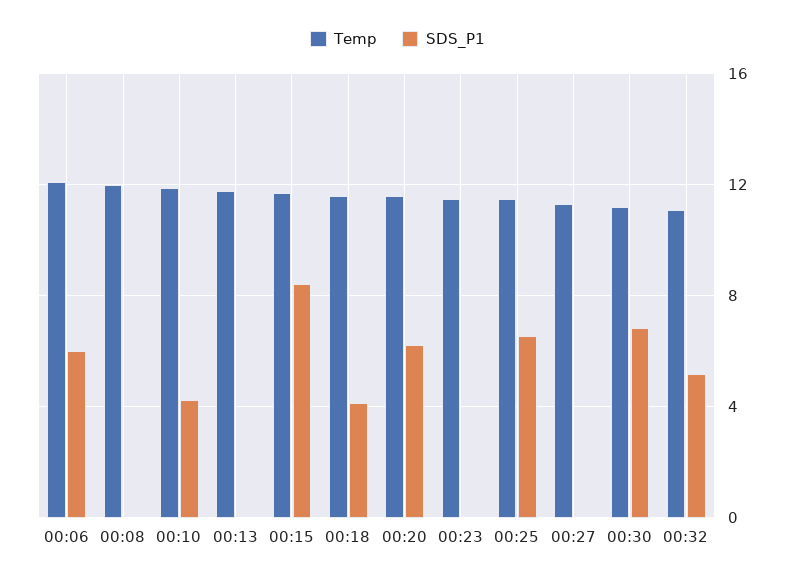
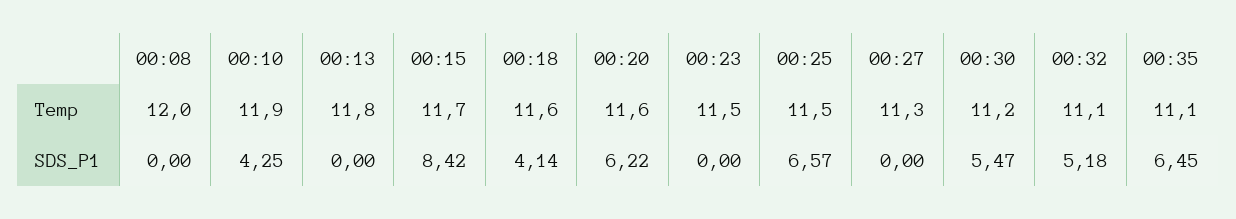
Temp, 00:06: 12 -> none
SDS_P1, 00:06: 6 -> none
SDS_P1, 00:30: 7 -> 5.47
Temp, 00:35: none -> 11.1
SDS_P1, 00:35: none -> 6.45

